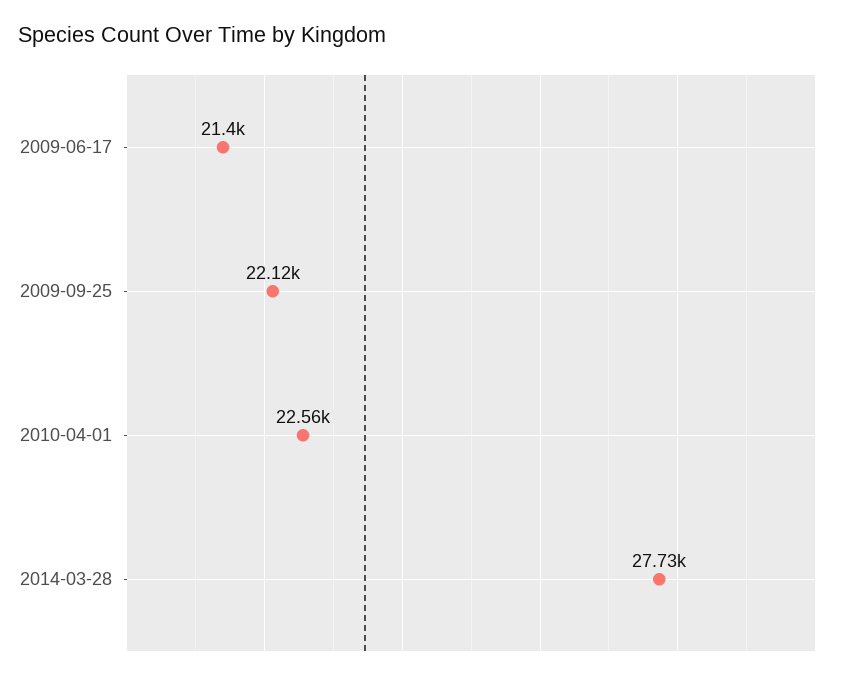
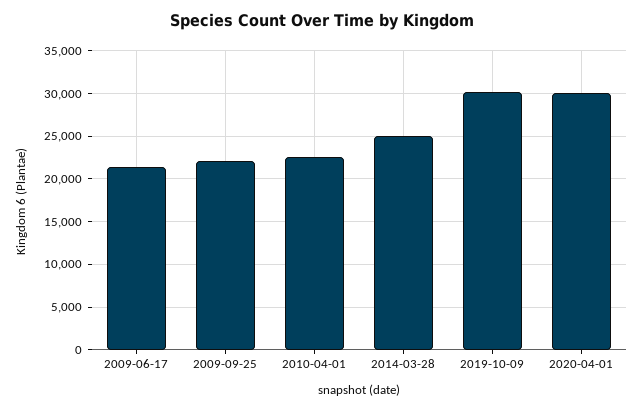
2014-03-28: 27730 -> 25000
2019-10-09: none -> 30000
2020-04-01: none -> 30000

